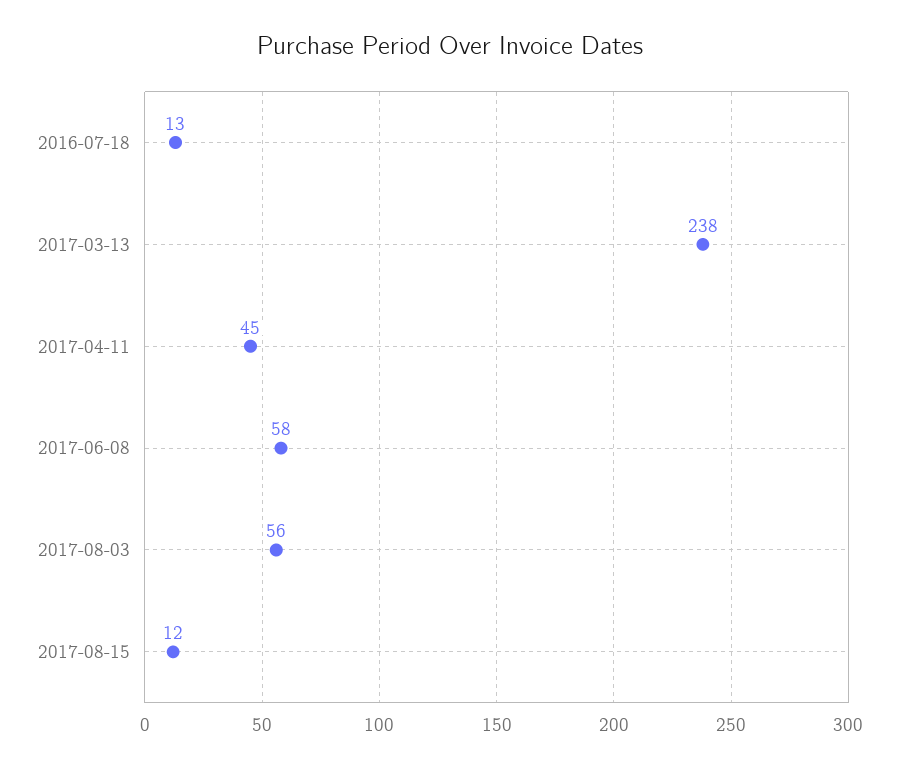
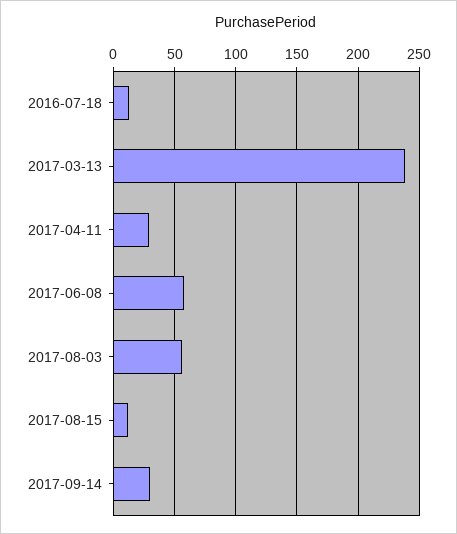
2017-04-11: 45 -> 30
2017-09-14: none -> 30

